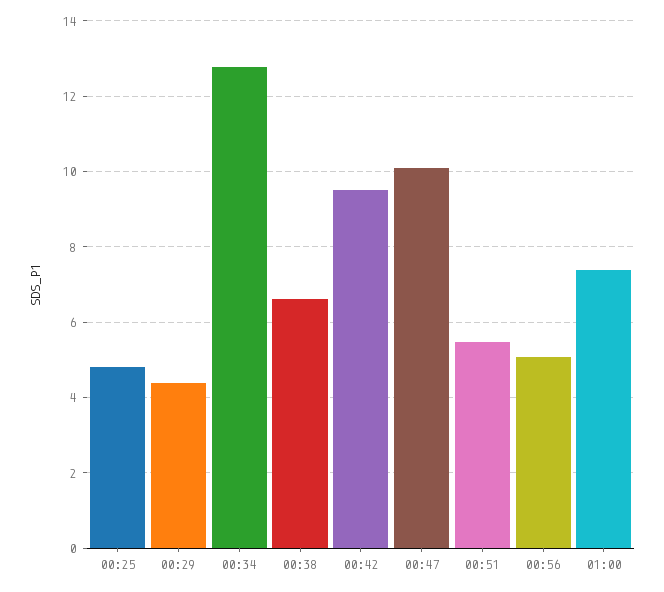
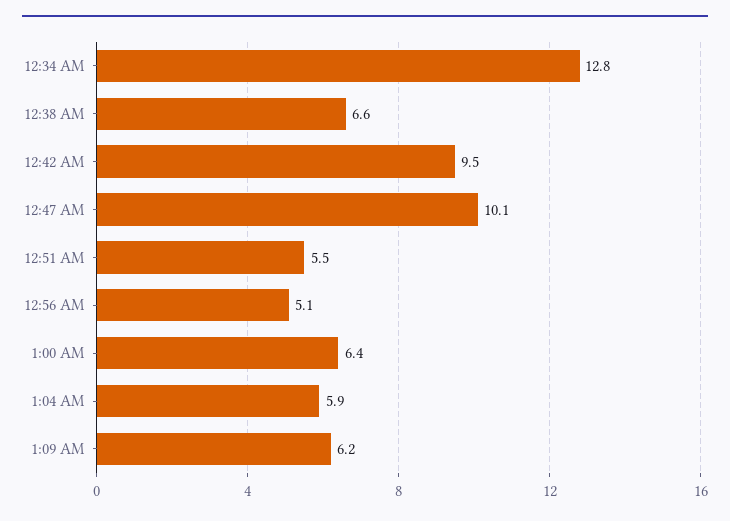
00:25: 4.8 -> none
00:29: 4.4 -> none
01:00: 7.4 -> 6.4
1:04 AM: none -> 5.9
1:09 AM: none -> 6.2

